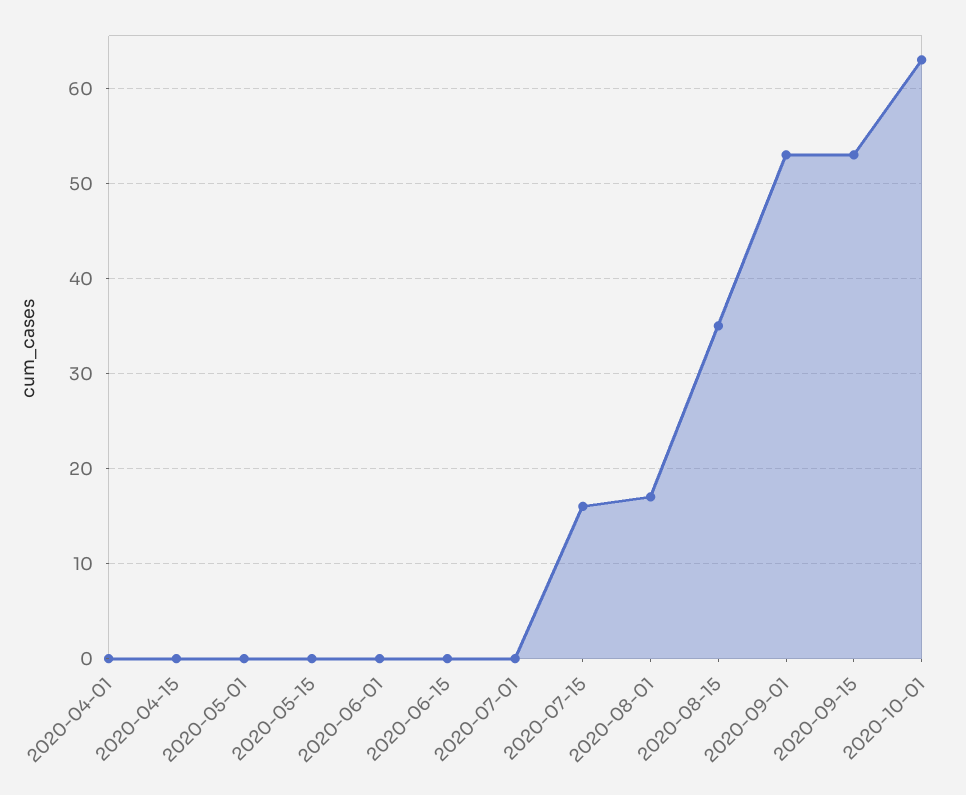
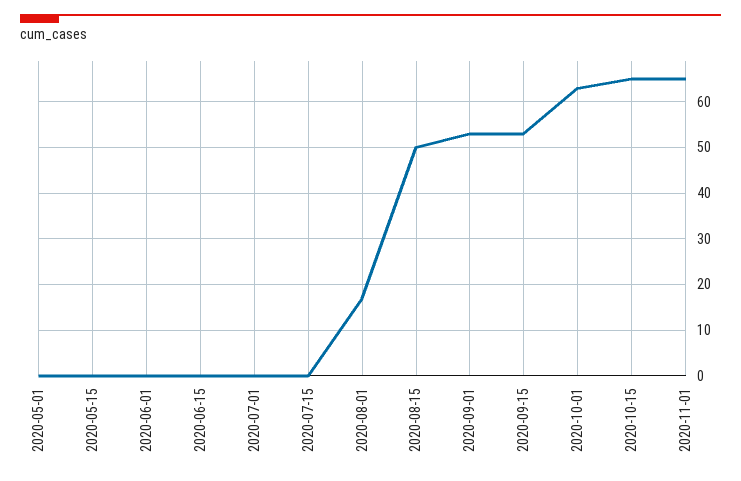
2020-04-01: 0 -> none
2020-04-15: 0 -> none
2020-07-15: 16 -> 0
2020-08-15: 35 -> 50
2020-10-15: none -> 65
2020-11-01: none -> 65

